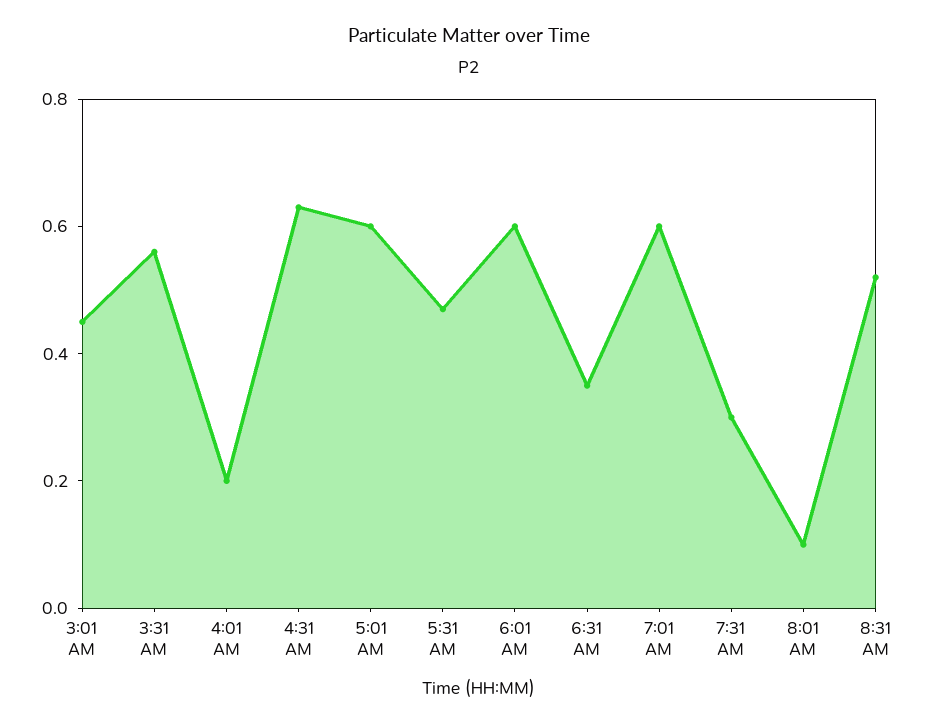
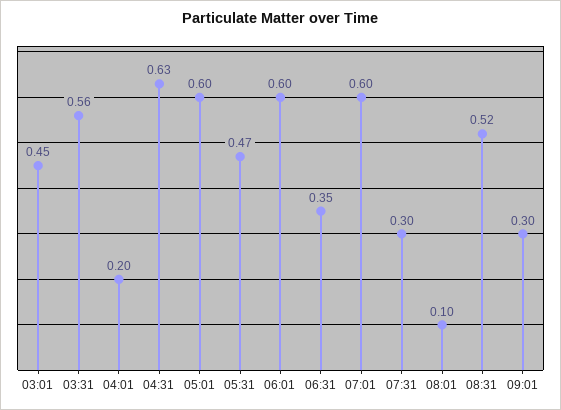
09:01: none -> 0.3

